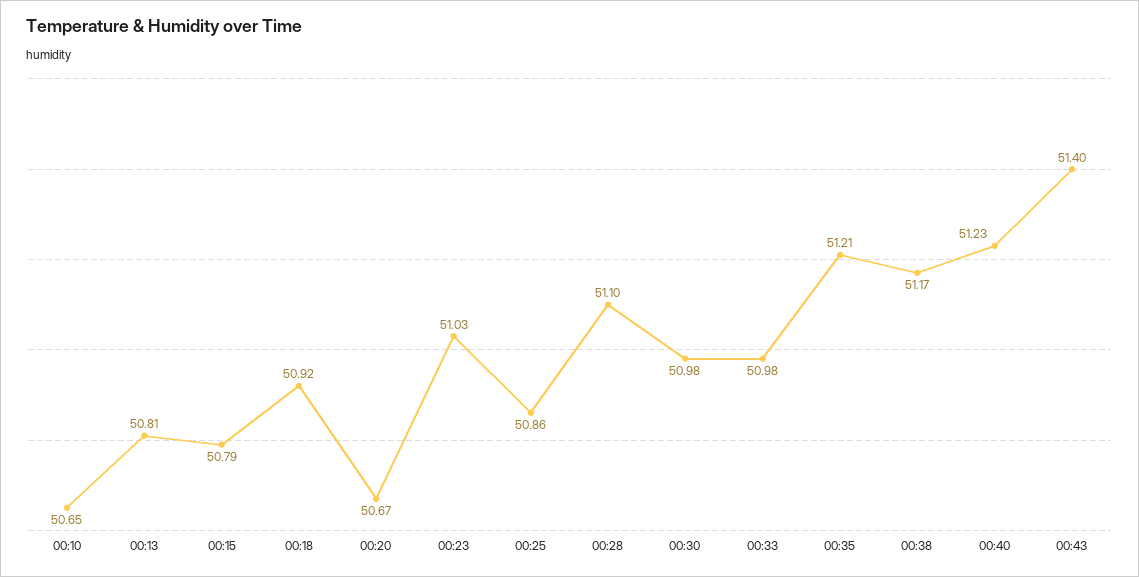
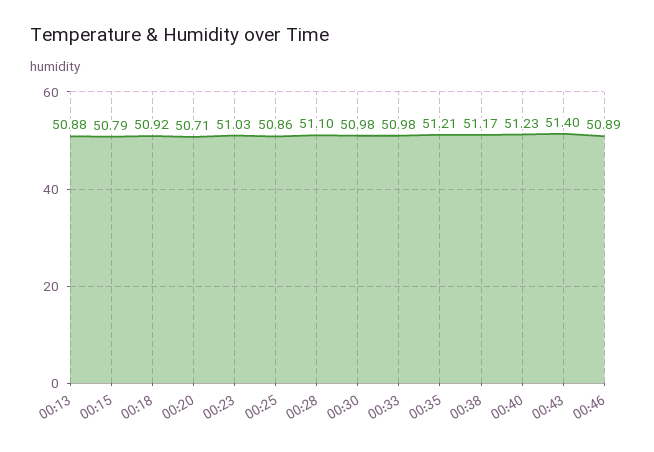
00:10: 50.65 -> none
00:13: 50.81 -> 50.88
00:20: 50.67 -> 50.71
00:46: none -> 50.89

